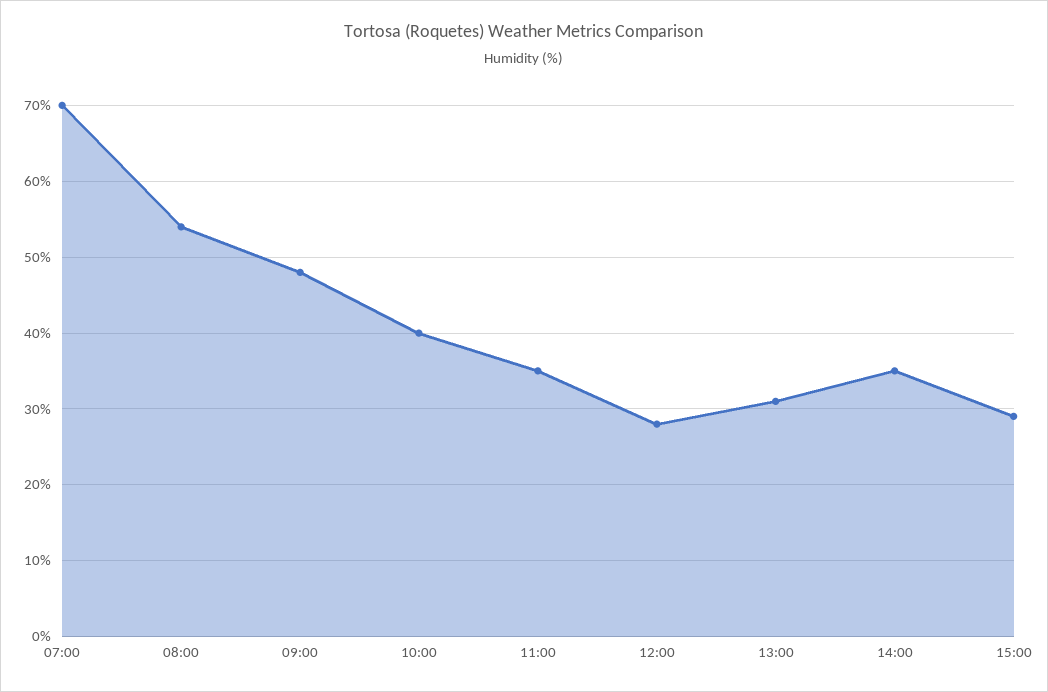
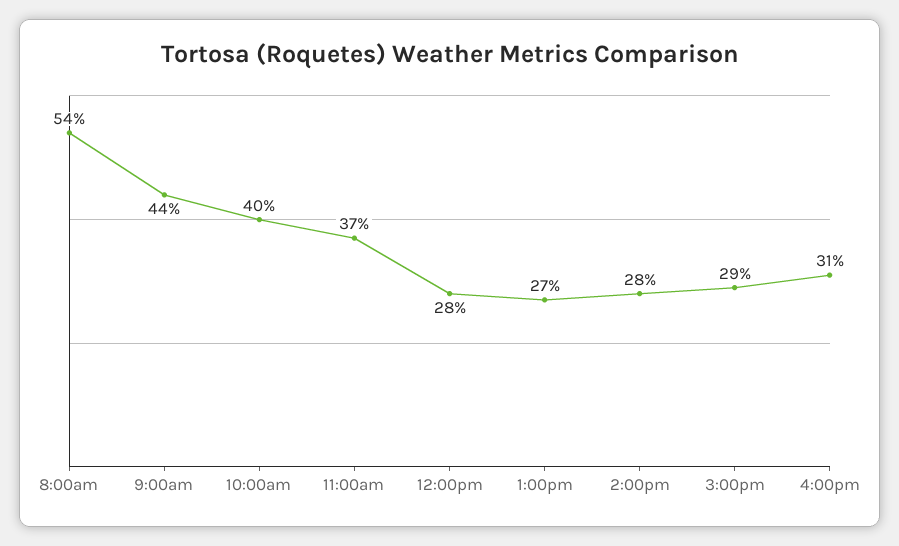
07:00: 70 -> none
09:00: 48 -> 44
11:00: 35 -> 37
13:00: 31 -> 27
14:00: 35 -> 28
4:00pm: none -> 31

